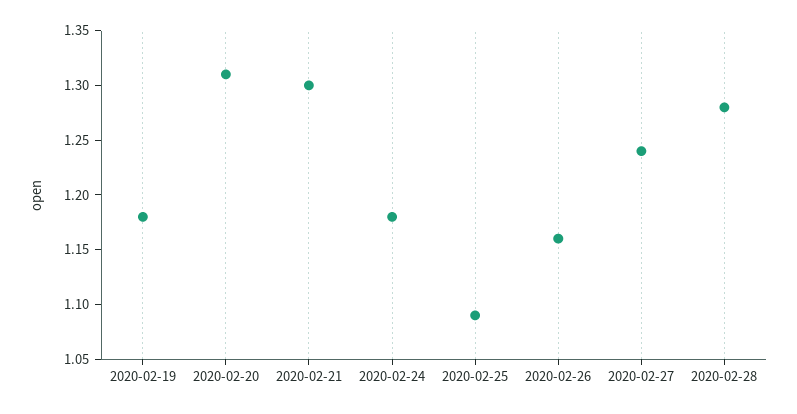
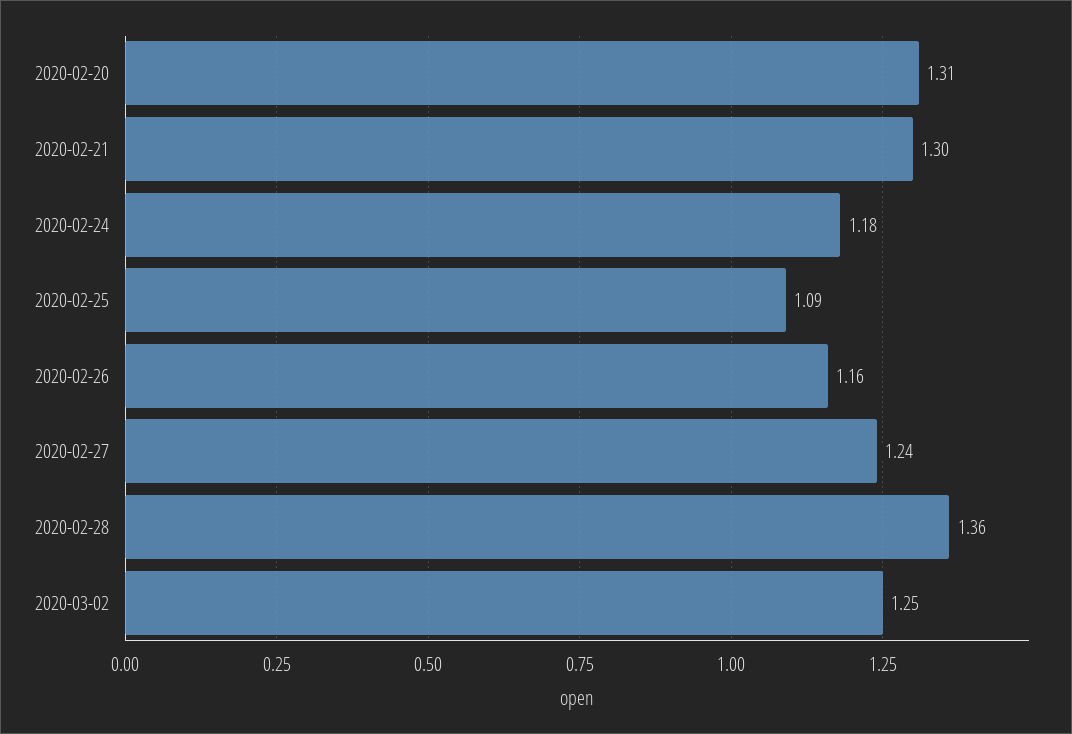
2020-02-19: 1.18 -> none
2020-02-28: 1.28 -> 1.36
2020-03-02: none -> 1.25

